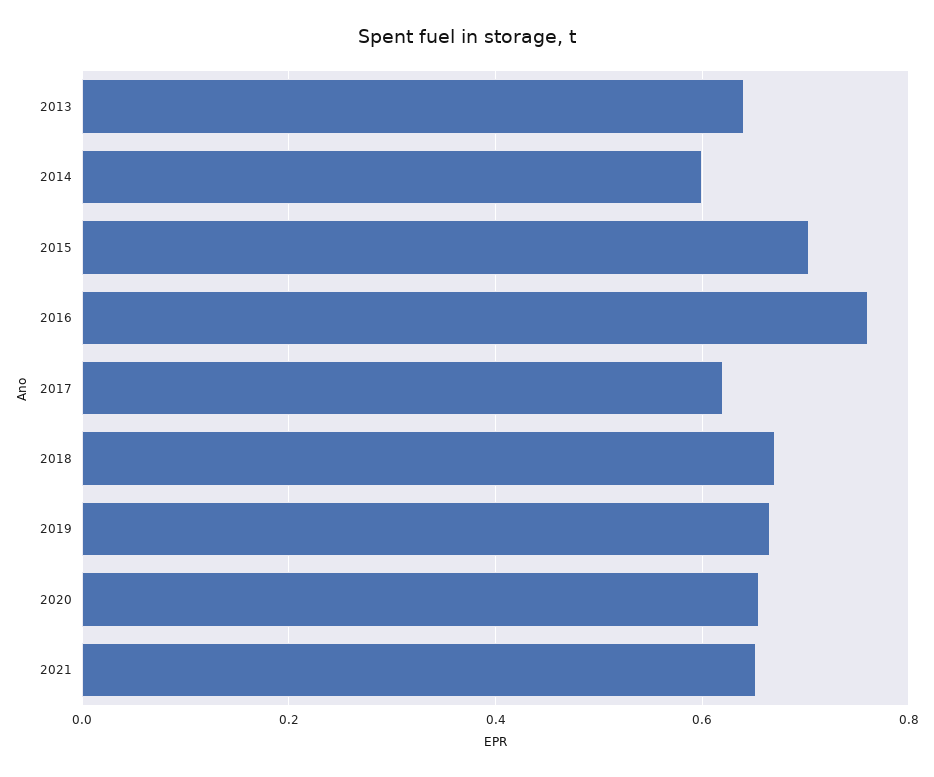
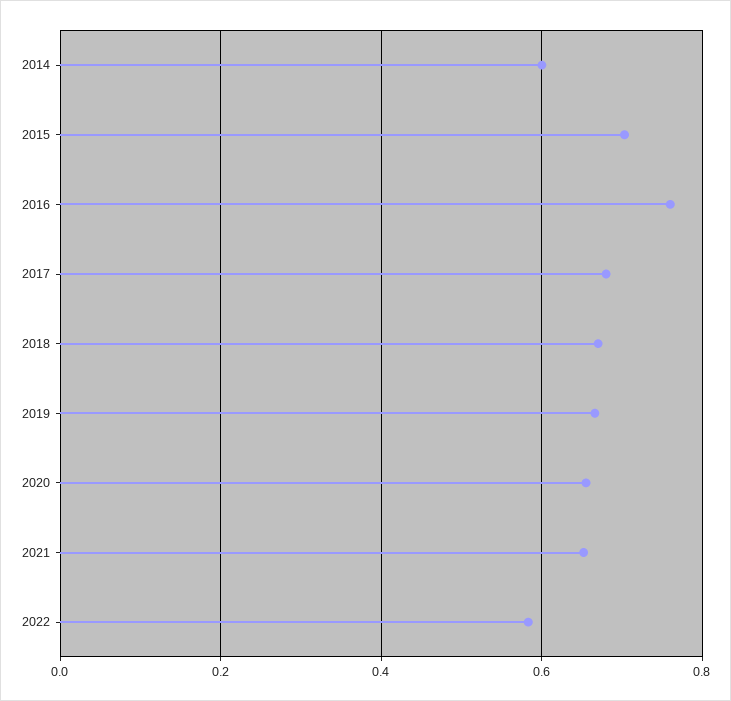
2013: 0.64 -> none
2017: 0.62 -> 0.68
2022: none -> 0.58

